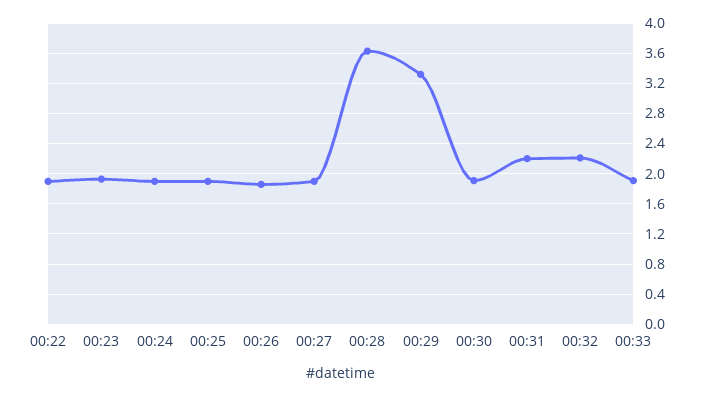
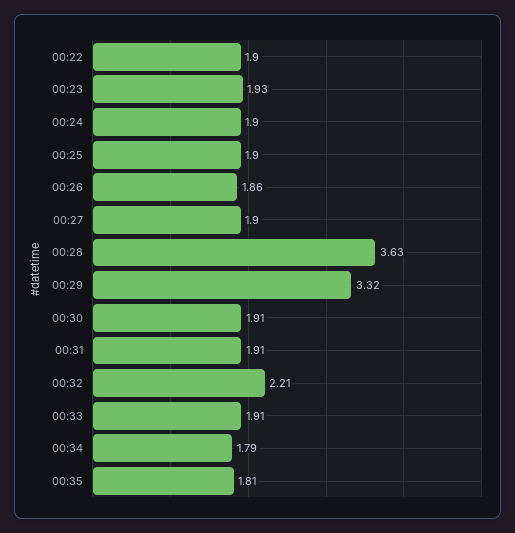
00:31: 2.2 -> 1.91
00:34: none -> 1.79
00:35: none -> 1.81

